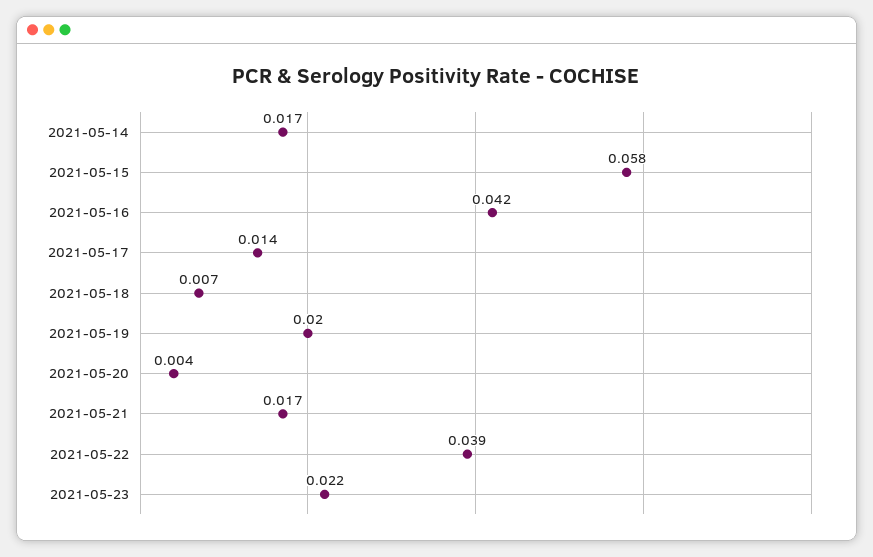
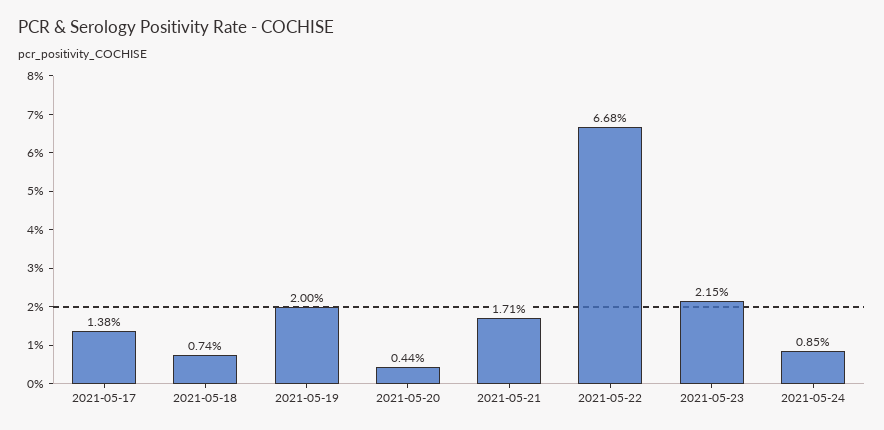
2021-05-14: 0.017 -> none
2021-05-15: 0.058 -> none
2021-05-16: 0.042 -> none
2021-05-22: 0.039 -> 0.0668
2021-05-24: none -> 0.0085

